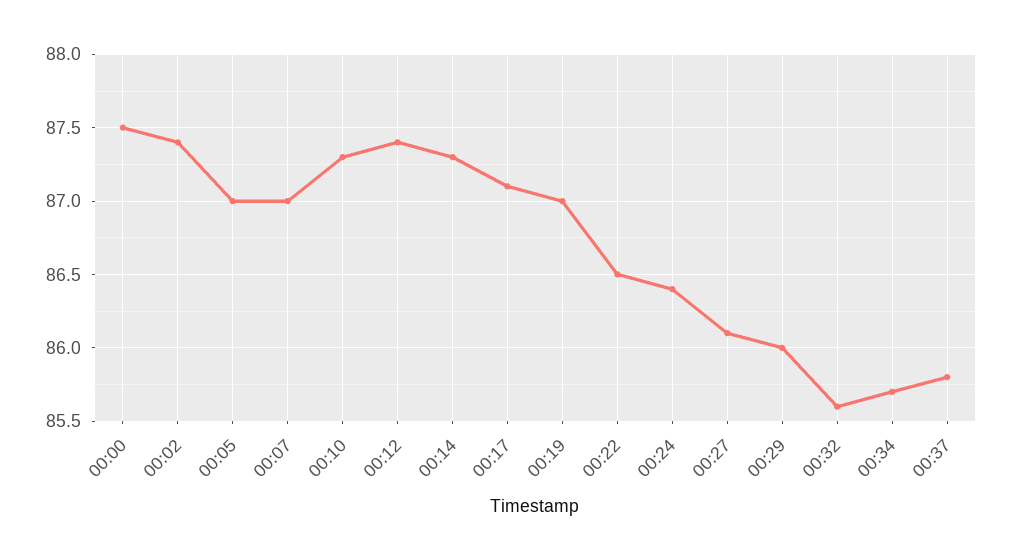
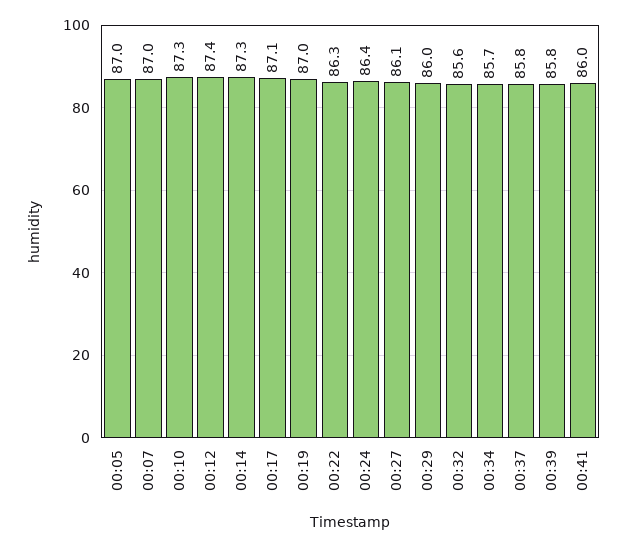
00:00: 87.5 -> none
00:02: 87.4 -> none
00:22: 86.5 -> 86.3
00:39: none -> 85.8
00:41: none -> 86

